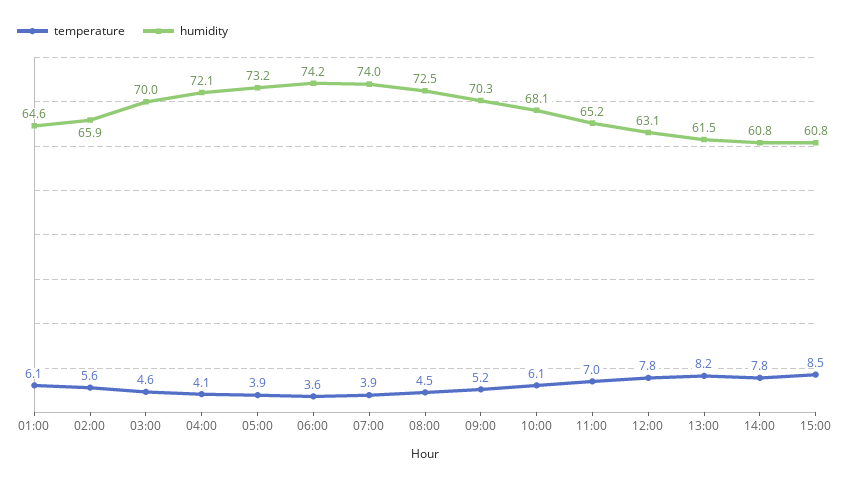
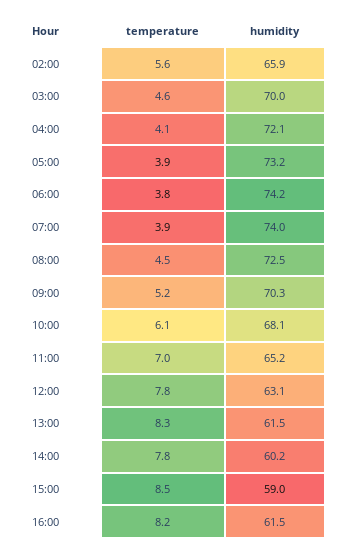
temperature, 01:00: 6.1 -> none
humidity, 01:00: 64.6 -> none
temperature, 06:00: 3.6 -> 3.8
temperature, 13:00: 8.2 -> 8.3
humidity, 14:00: 60.8 -> 60.2
humidity, 15:00: 60.8 -> 59
temperature, 16:00: none -> 8.2
humidity, 16:00: none -> 61.5

